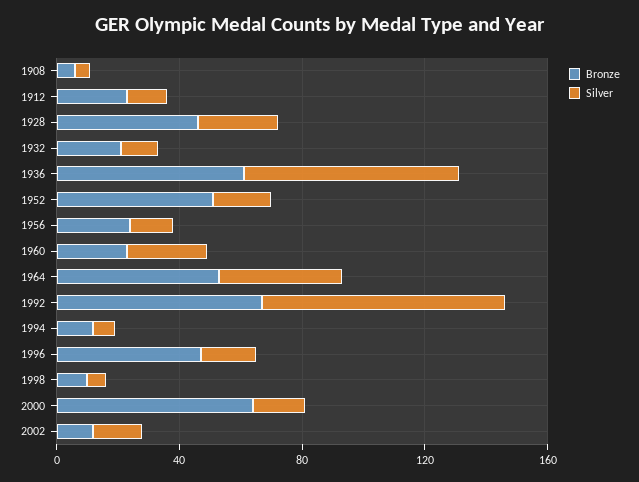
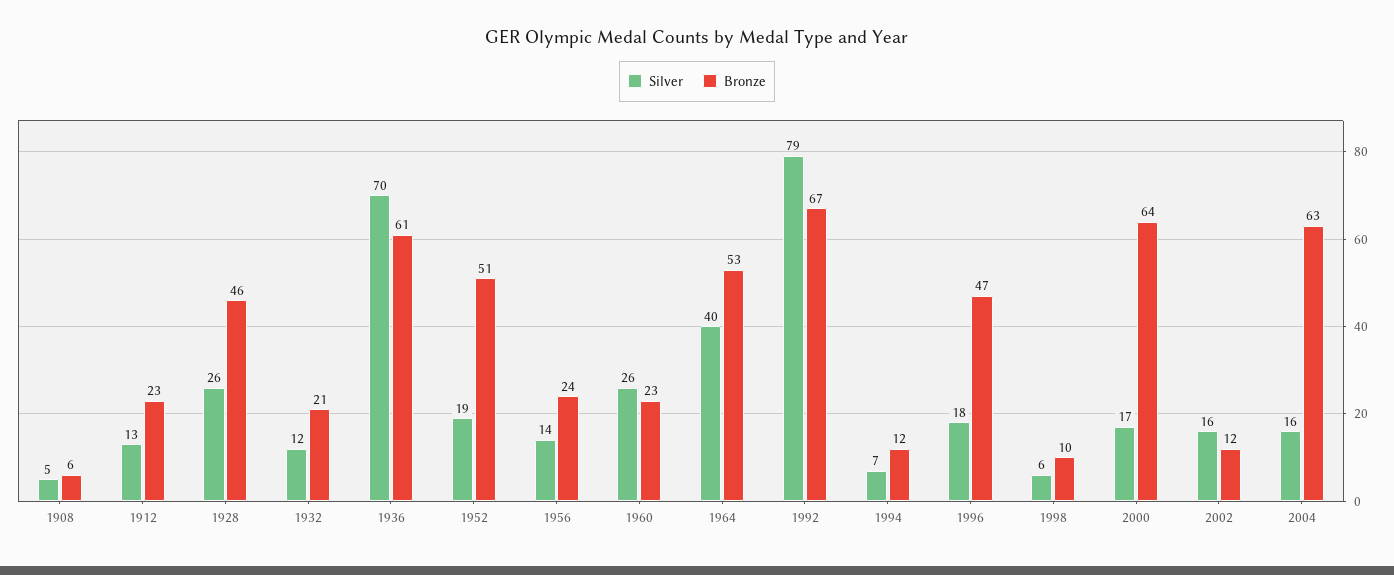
Silver, 2004: none -> 16
Bronze, 2004: none -> 63

